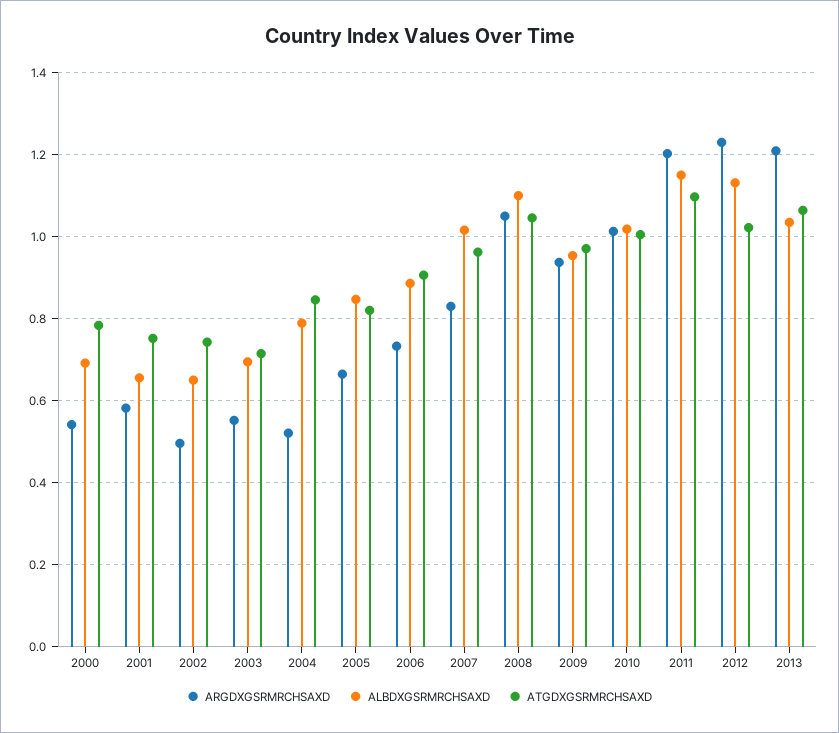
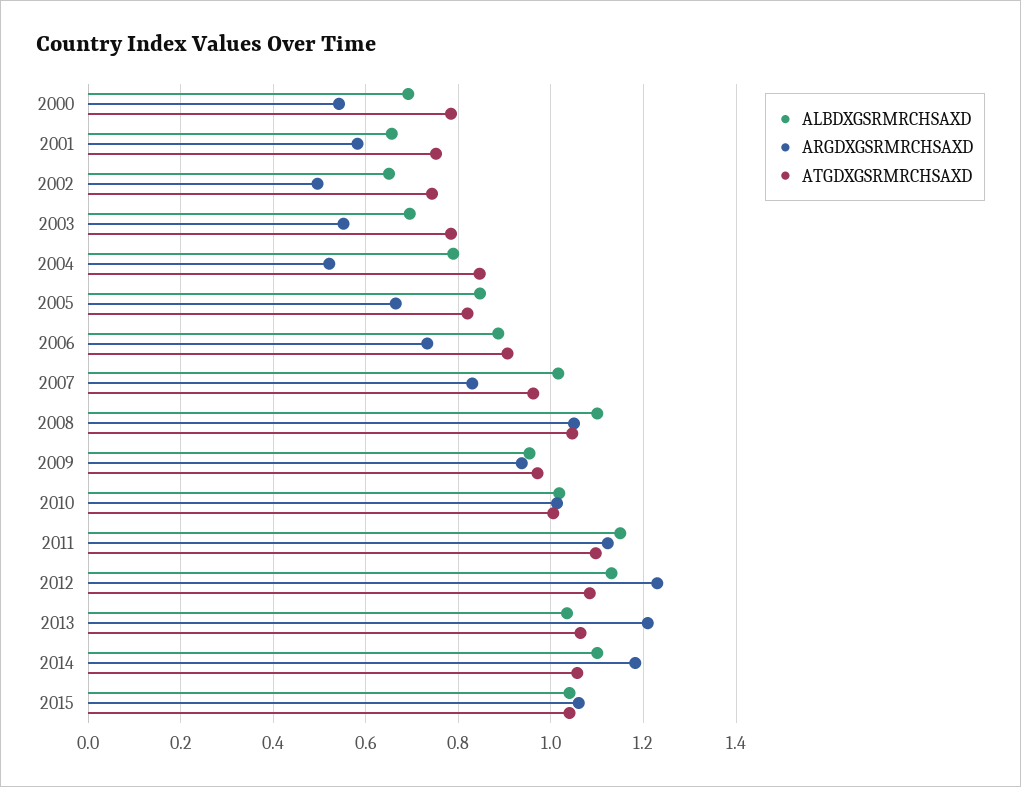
ATGDXGSRMRCHSAXD, 2003: 0.72 -> 0.78
ARGDXGSRMRCHSAXD, 2011: 1.2 -> 1.12
ATGDXGSRMRCHSAXD, 2012: 1.02 -> 1.08
ALBDXGSRMRCHSAXD, 2014: none -> 1.1
ARGDXGSRMRCHSAXD, 2014: none -> 1.18
ATGDXGSRMRCHSAXD, 2014: none -> 1.06
ALBDXGSRMRCHSAXD, 2015: none -> 1.04
ARGDXGSRMRCHSAXD, 2015: none -> 1.06
ATGDXGSRMRCHSAXD, 2015: none -> 1.04

